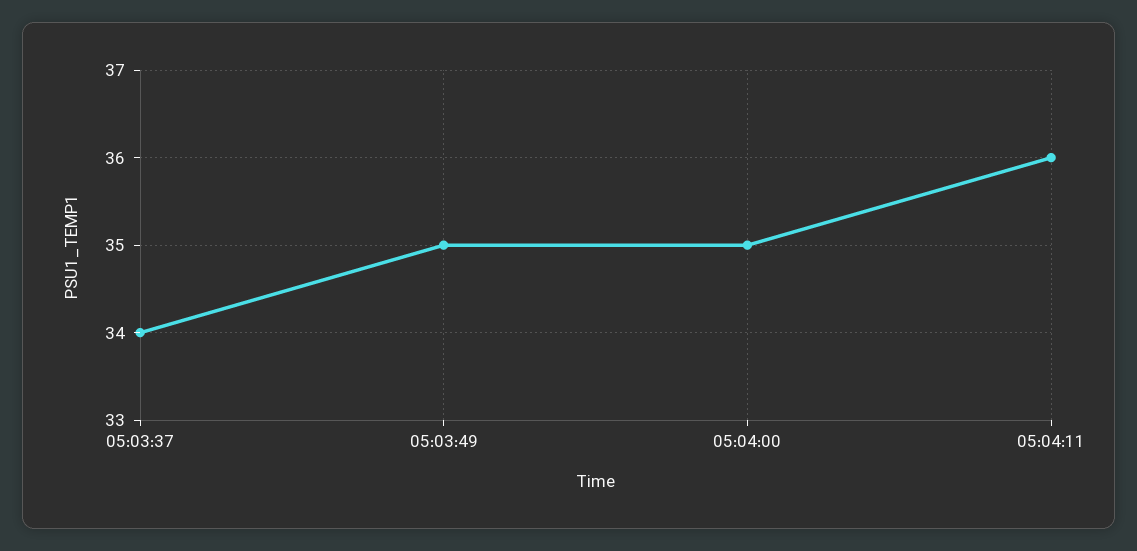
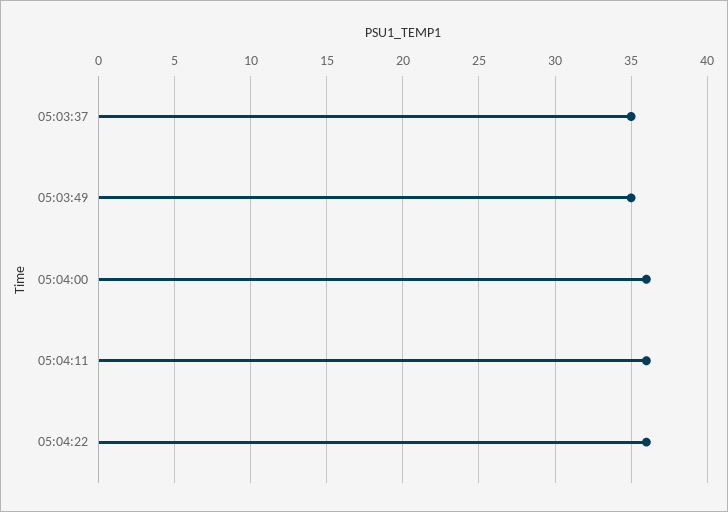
05:03:37: 34 -> 35
05:04:00: 35 -> 36
05:04:22: none -> 36

